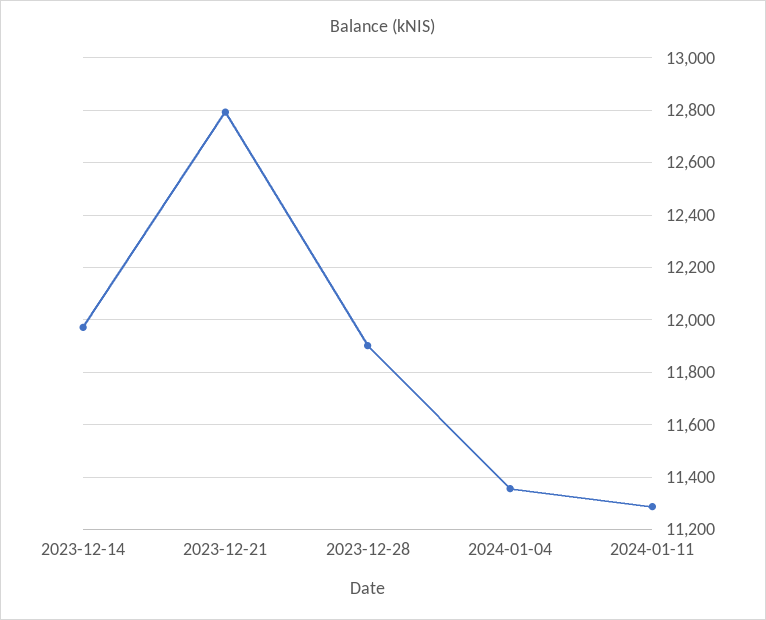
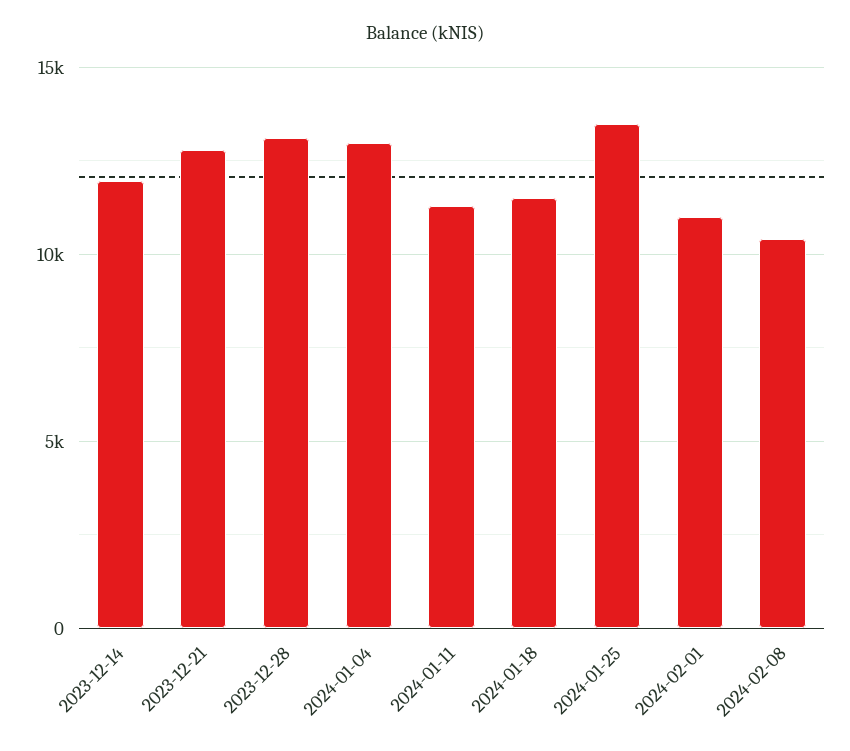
2023-12-28: 11900 -> 13000
2024-01-04: 11350 -> 13000
2024-01-18: none -> 11500
2024-01-25: none -> 13500
2024-02-01: none -> 11000
2024-02-08: none -> 10500

